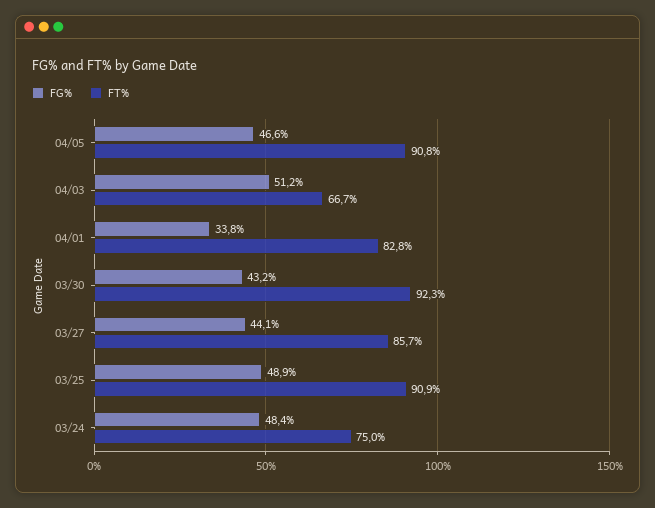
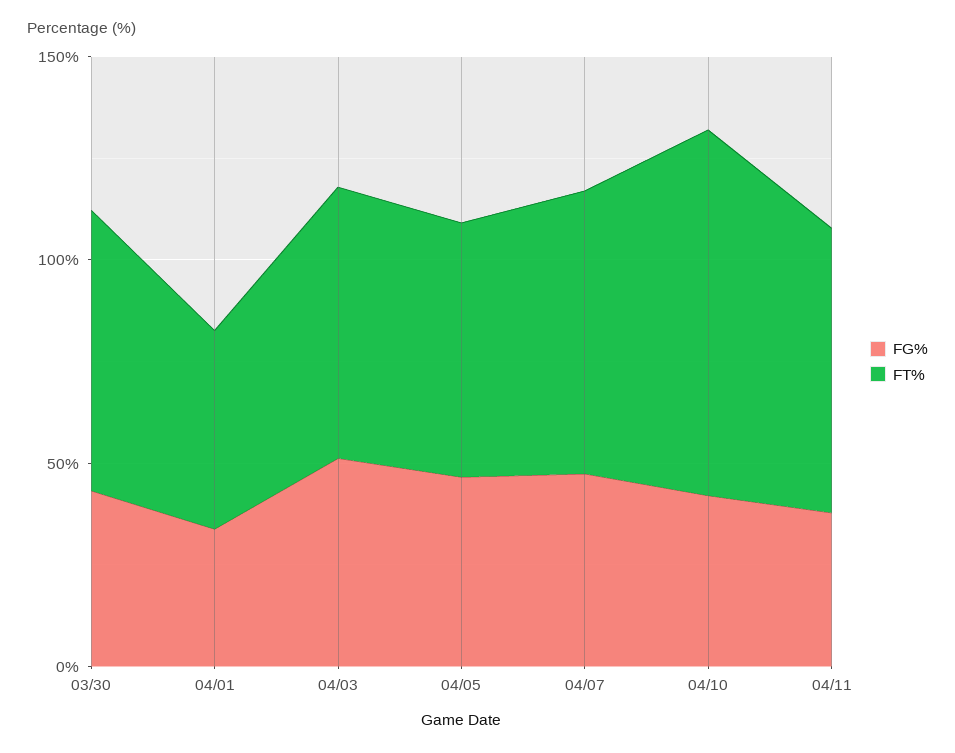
FT%, 04/05: 90.8 -> 60
FT%, 04/01: 82.8 -> 50
FT%, 03/30: 92.3 -> 70
FG%, 03/27: 44.1 -> none
FT%, 03/27: 85.7 -> none
FG%, 03/25: 48.9 -> none
FT%, 03/25: 90.9 -> none
FG%, 03/24: 48.4 -> none
FT%, 03/24: 75 -> none
FG%, 04/07: none -> 50
FT%, 04/07: none -> 70
FG%, 04/10: none -> 40
FT%, 04/10: none -> 90
FG%, 04/11: none -> 40
FT%, 04/11: none -> 70

